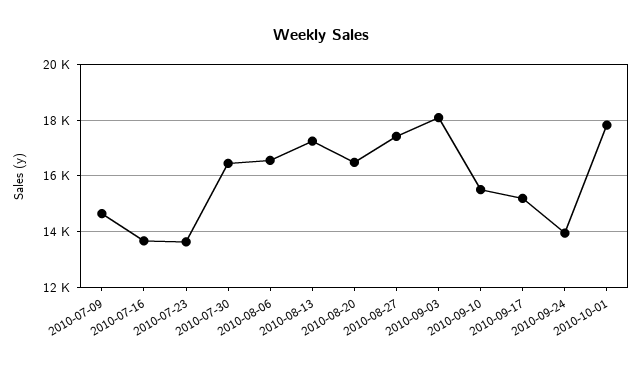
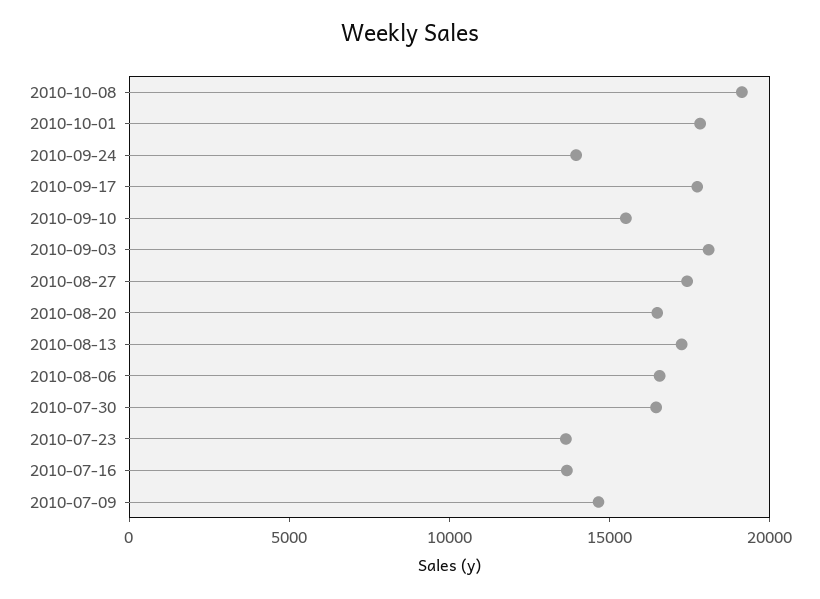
2010-09-17: 15250 -> 18000
2010-10-08: none -> 19000

